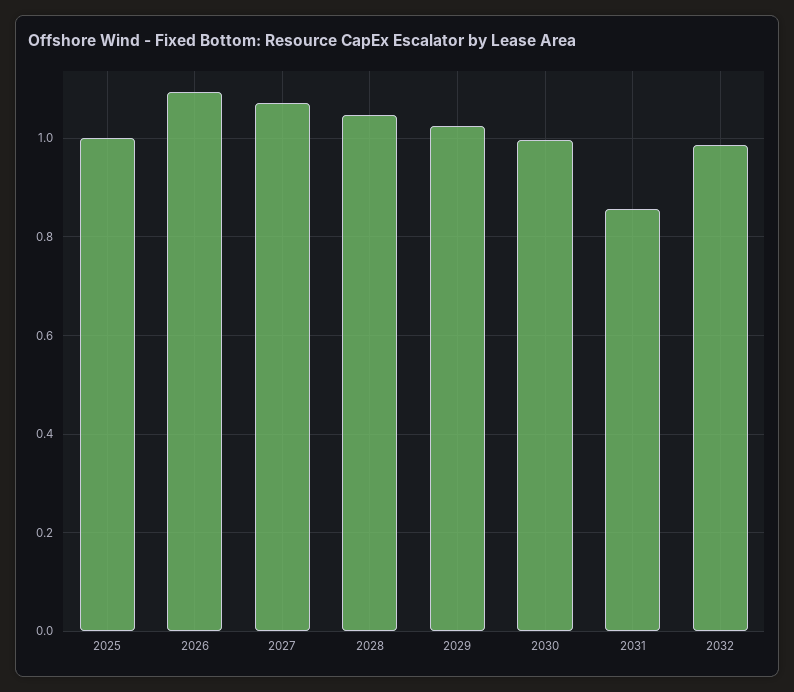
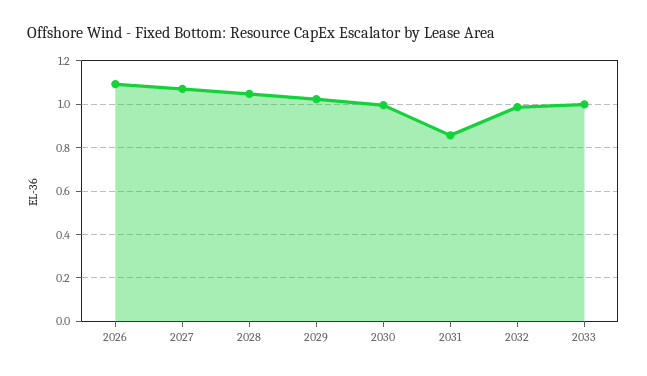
2025: 1 -> none
2033: none -> 1

